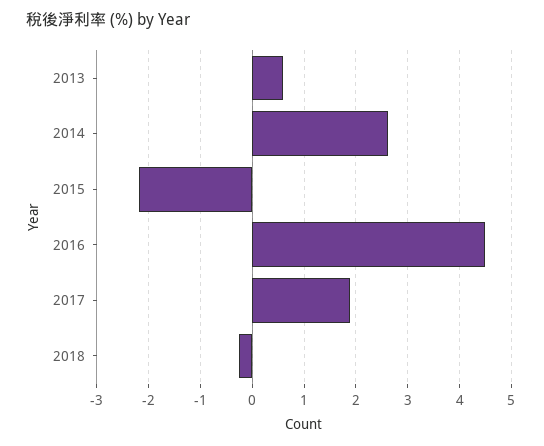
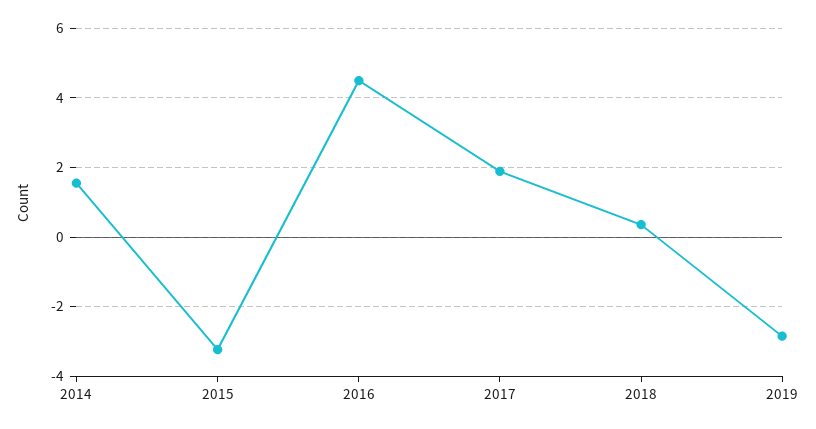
2013: 0.6 -> none
2014: 2.6 -> 1.6
2015: -2.2 -> -3.2
2018: -0.2 -> 0.4
2019: none -> -2.8

